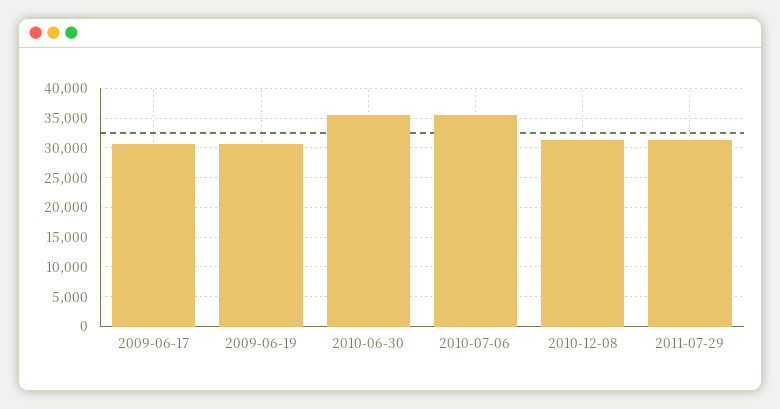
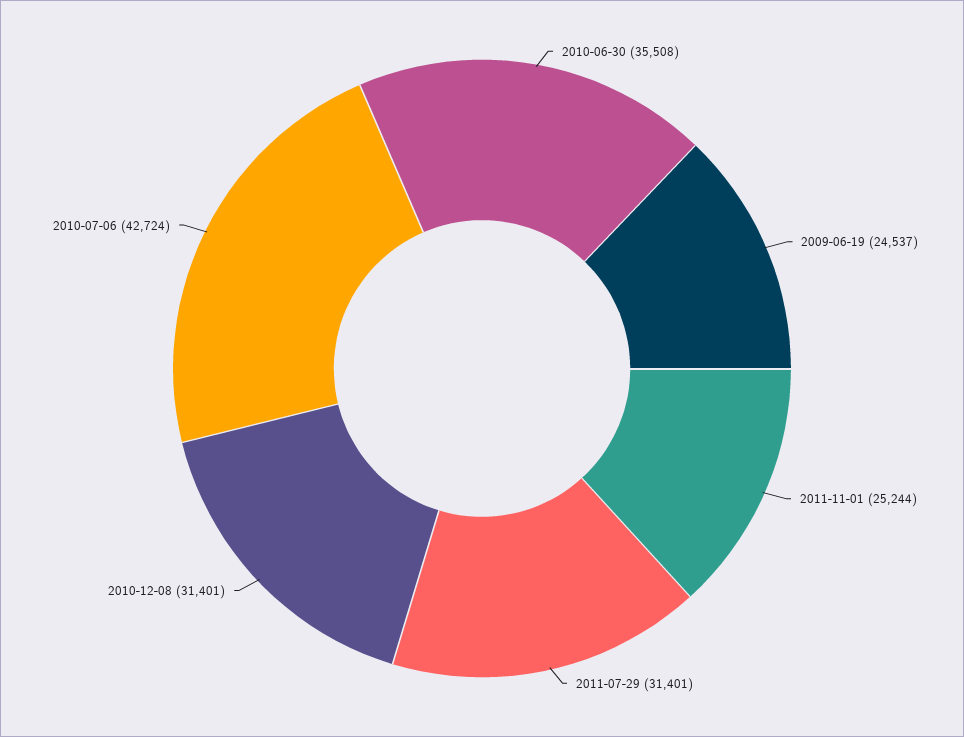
2009-06-17: 30000 -> none
2009-06-19: 30000 -> 24537
2010-07-06: 35000 -> 42724
2011-11-01: none -> 25244

